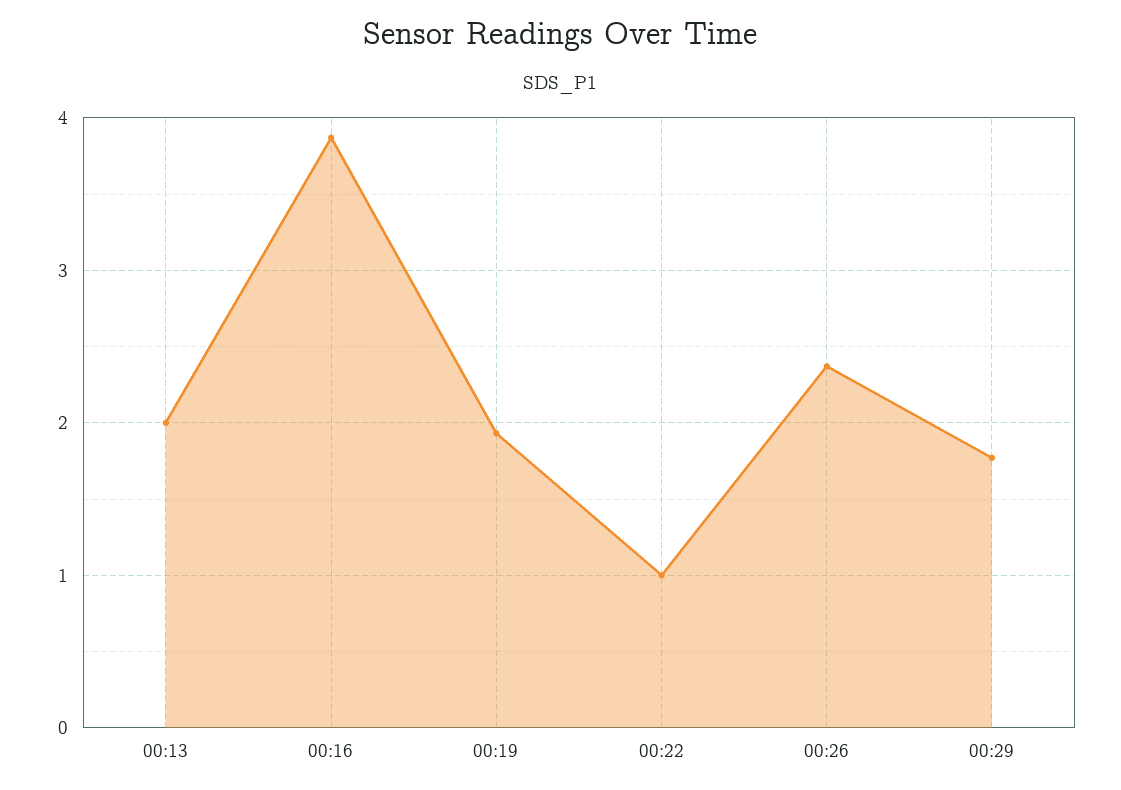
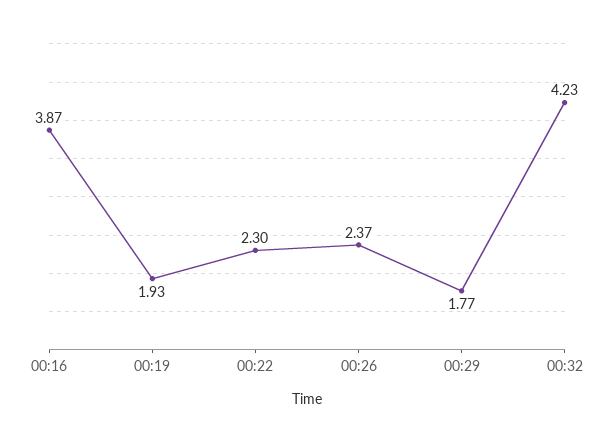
00:13: 2 -> none
00:22: 1 -> 2.3
00:32: none -> 4.23

